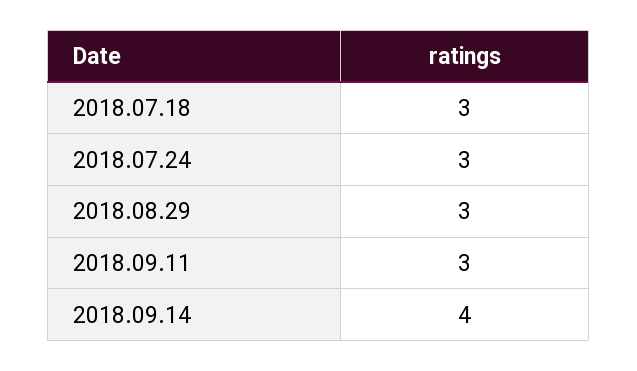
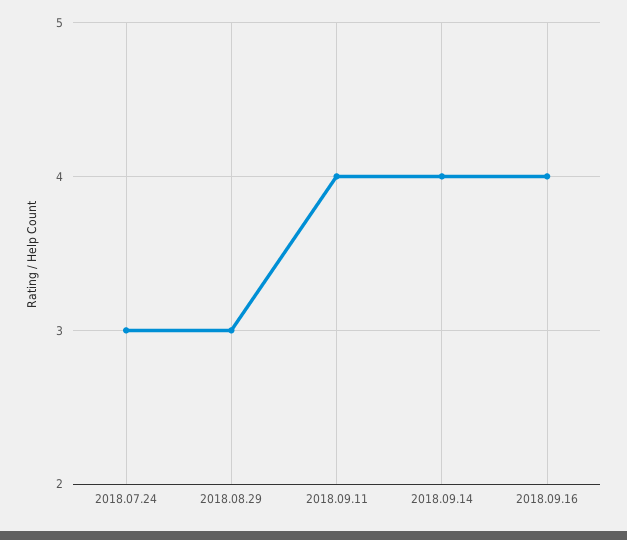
2018.07.18: 3 -> none
2018.09.11: 3 -> 4
2018.09.16: none -> 4

